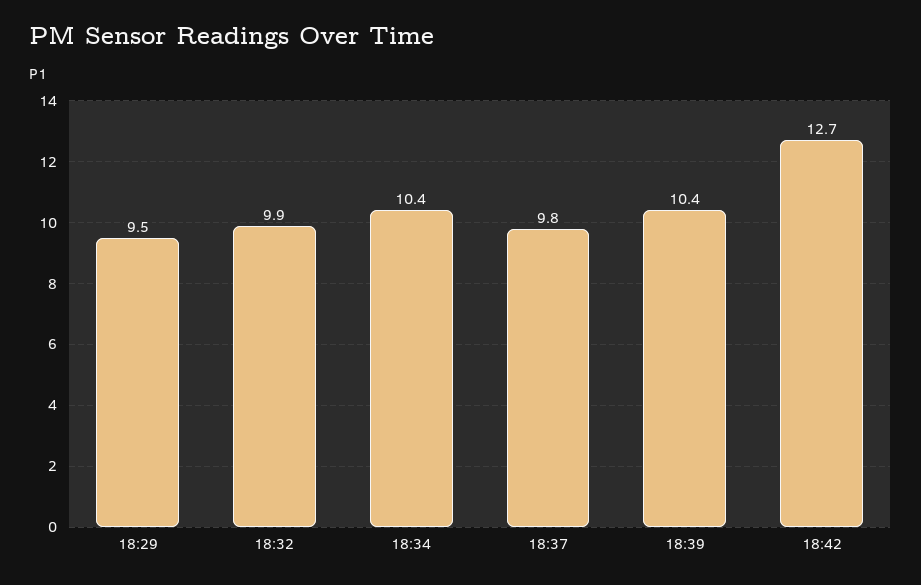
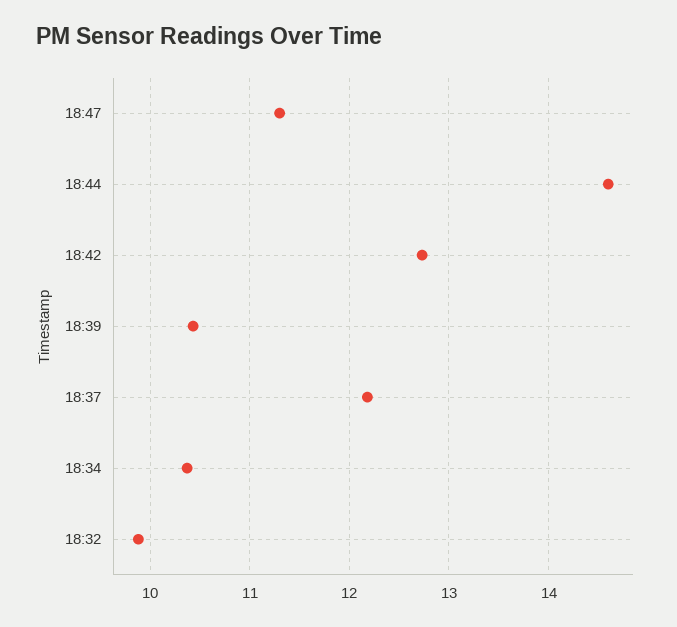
18:29: 9.5 -> none
18:37: 9.8 -> 12.2
18:47: none -> 11.3
18:44: none -> 14.6

